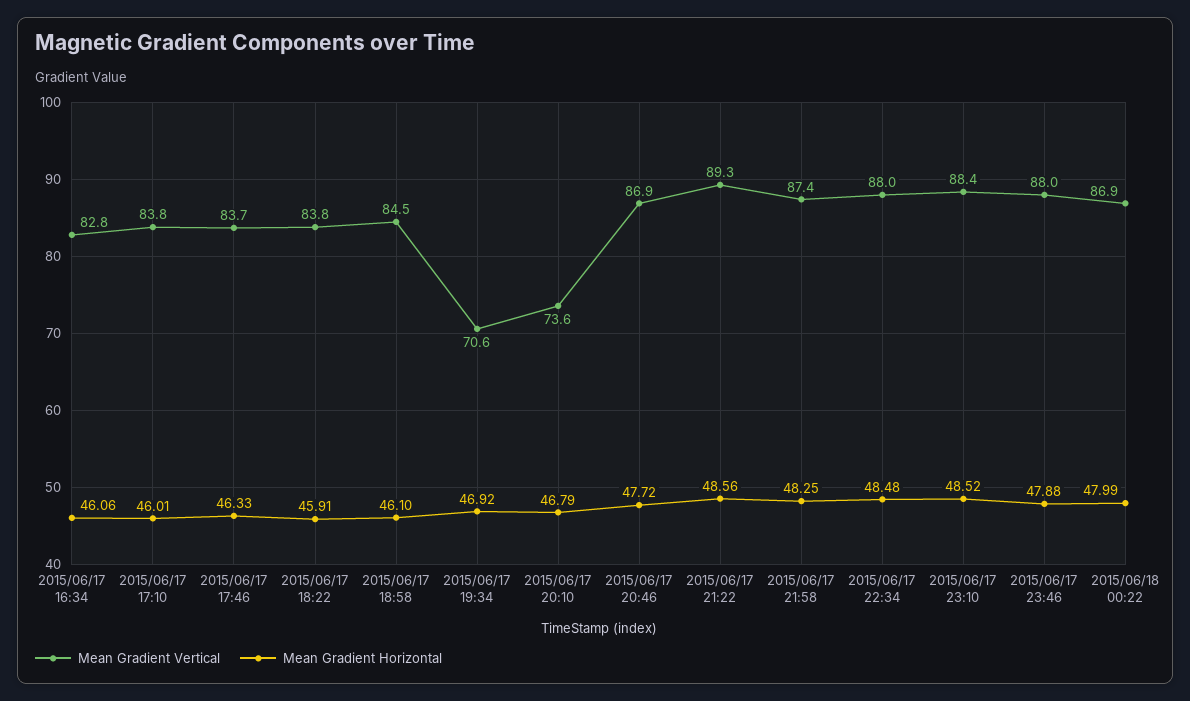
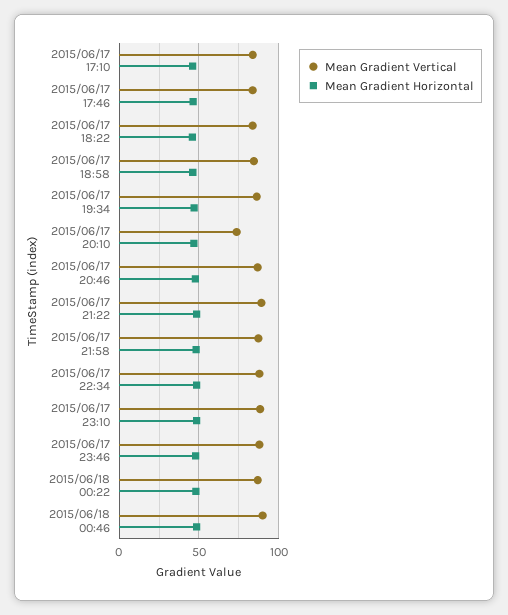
Mean Gradient Vertical, 2015/06/17 16:34: 82.8 -> none
Mean Gradient Horizontal, 2015/06/17 16:34: 46.06 -> none
Mean Gradient Vertical, 2015/06/17 19:34: 70.6 -> 85
Mean Gradient Vertical, 2015/06/18 00:46: none -> 90
Mean Gradient Horizontal, 2015/06/18 00:46: none -> 50

